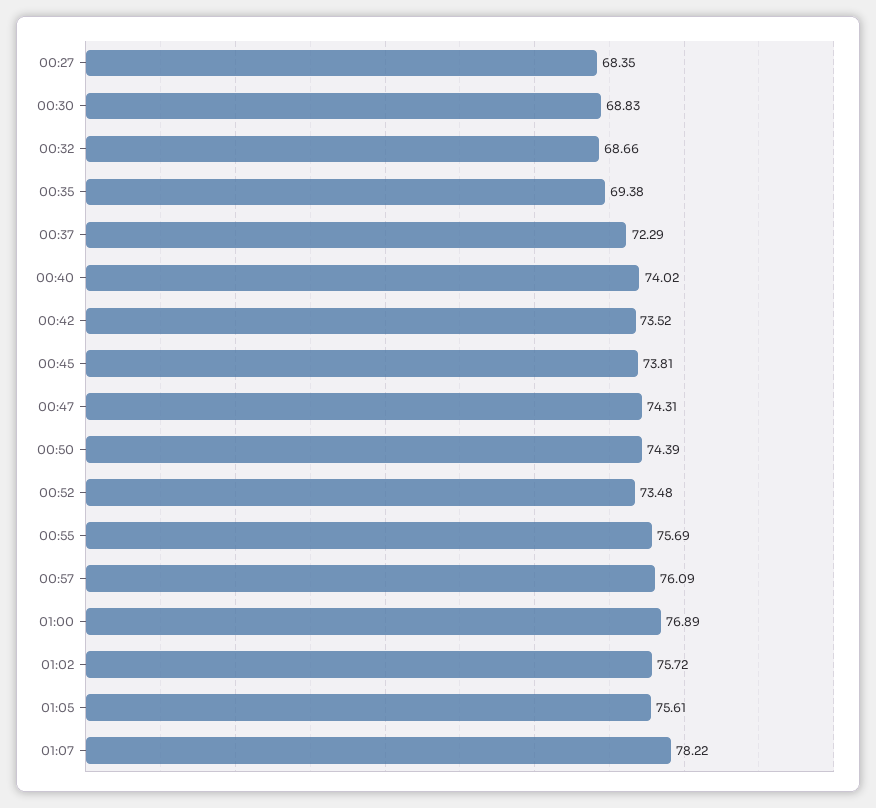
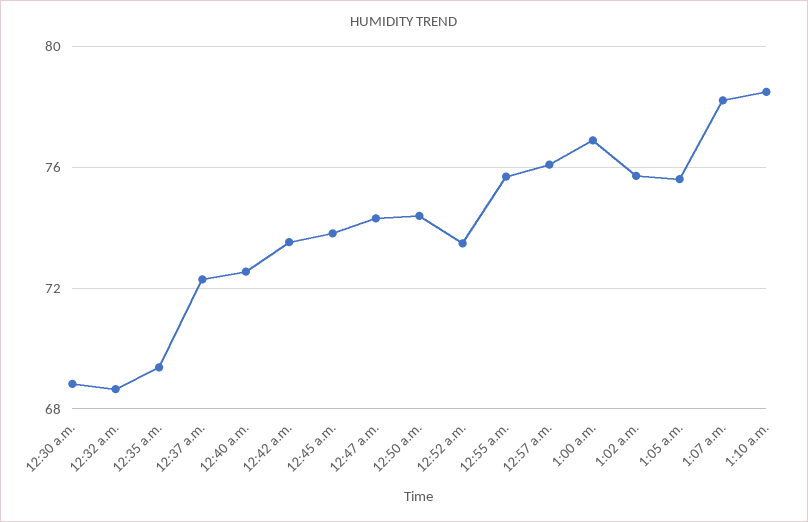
00:27: 68.35 -> none
00:40: 74.02 -> 72.5
1:10 a.m.: none -> 78.5

